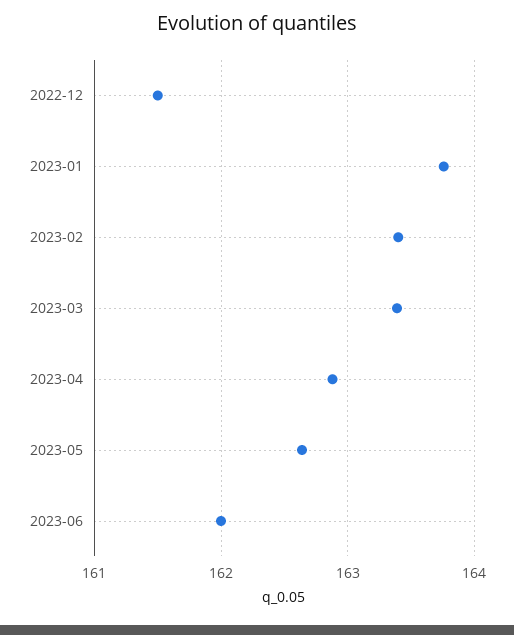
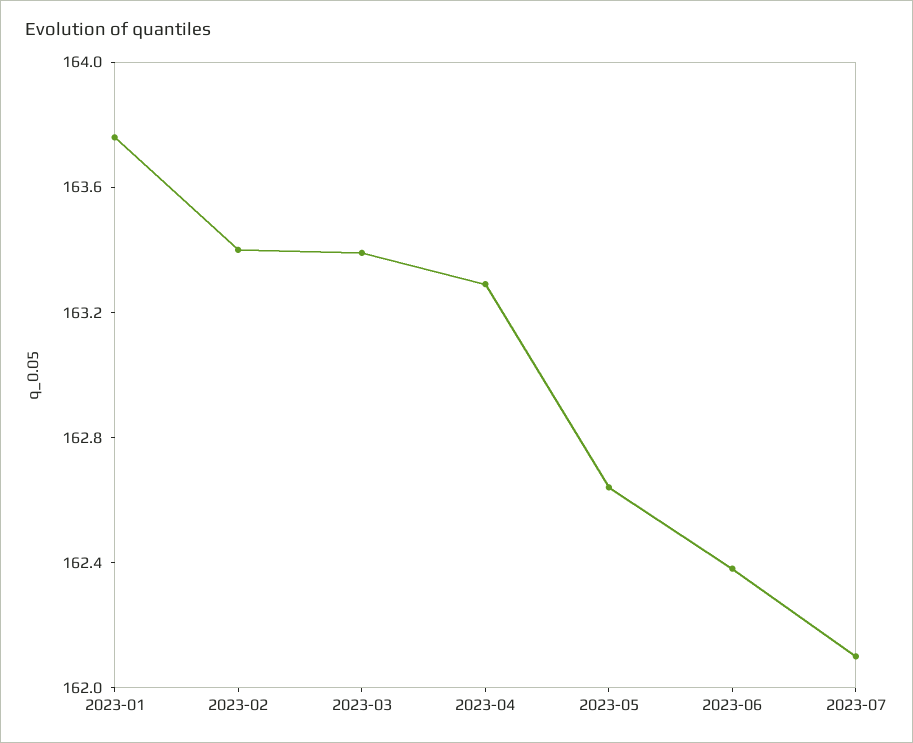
2022-12: 161.5 -> none
2023-04: 162.9 -> 163.3
2023-06: 162 -> 162.4
2023-07: none -> 162.1

